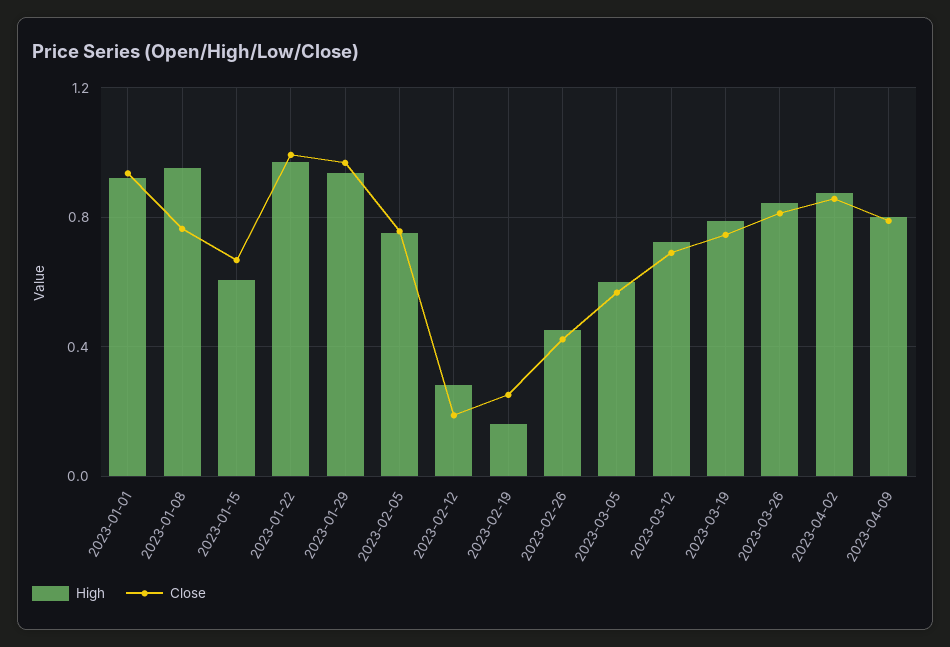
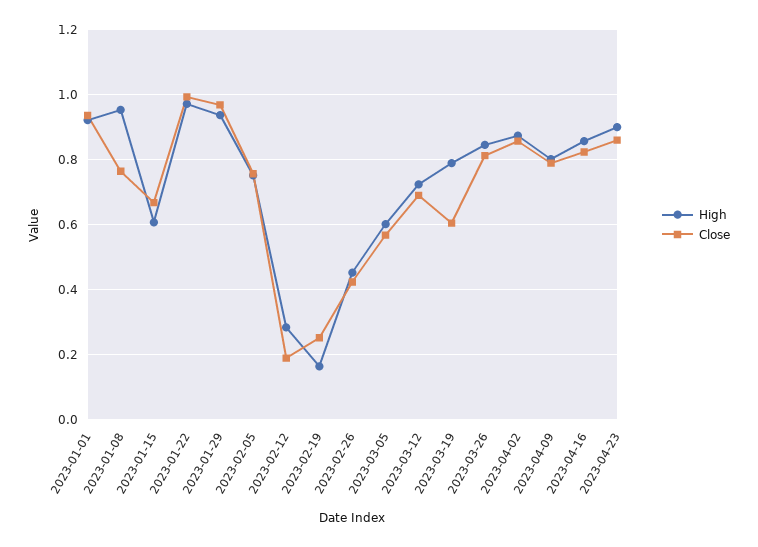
Close, 2023-03-19: 0.75 -> 0.6
High, 2023-04-16: none -> 0.86
Close, 2023-04-16: none -> 0.82
High, 2023-04-23: none -> 0.9
Close, 2023-04-23: none -> 0.86

